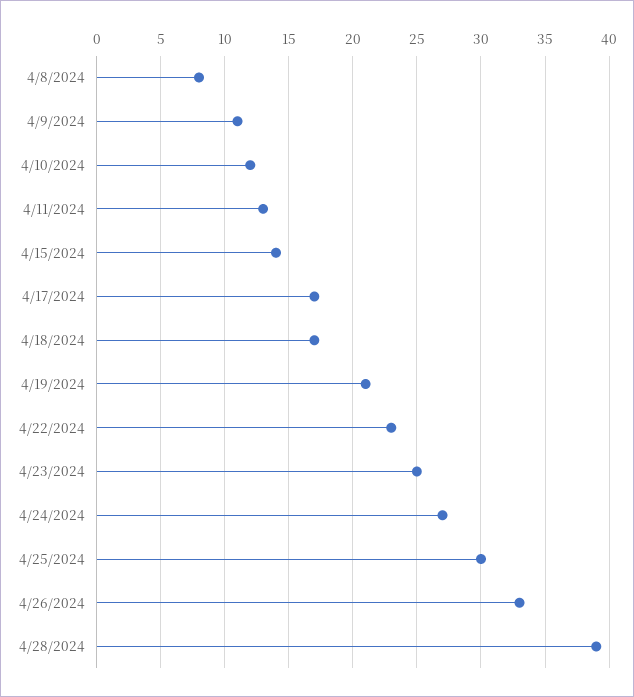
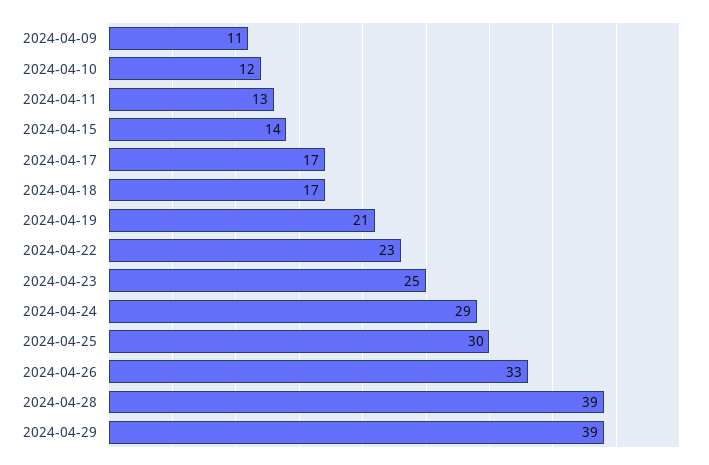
4/8/2024: 8 -> none
4/24/2024: 27 -> 29
2024-04-29: none -> 39

